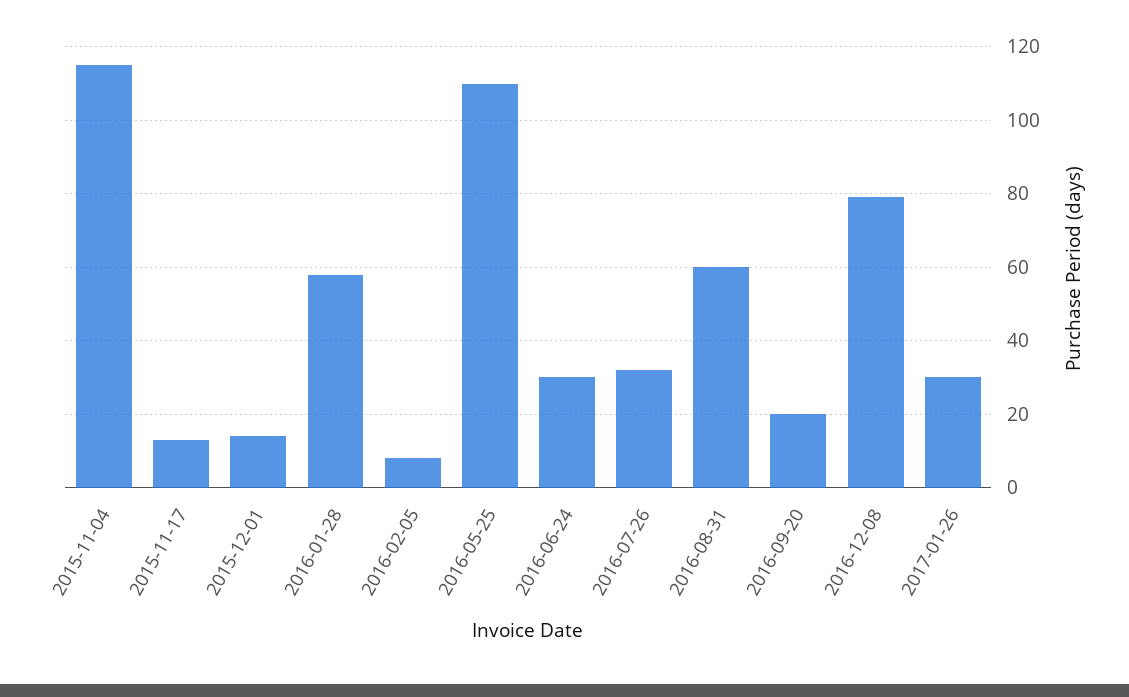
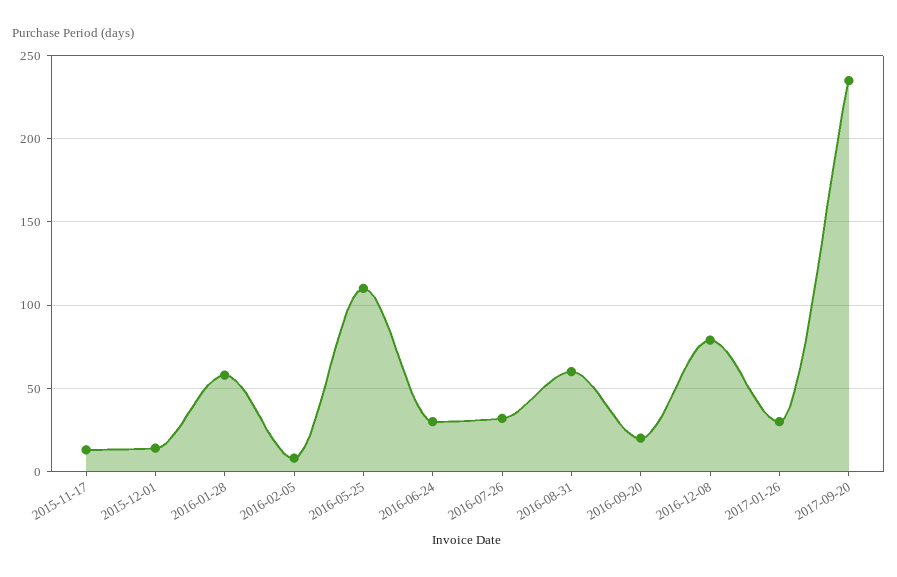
2015-11-04: 115 -> none
2017-09-20: none -> 235

